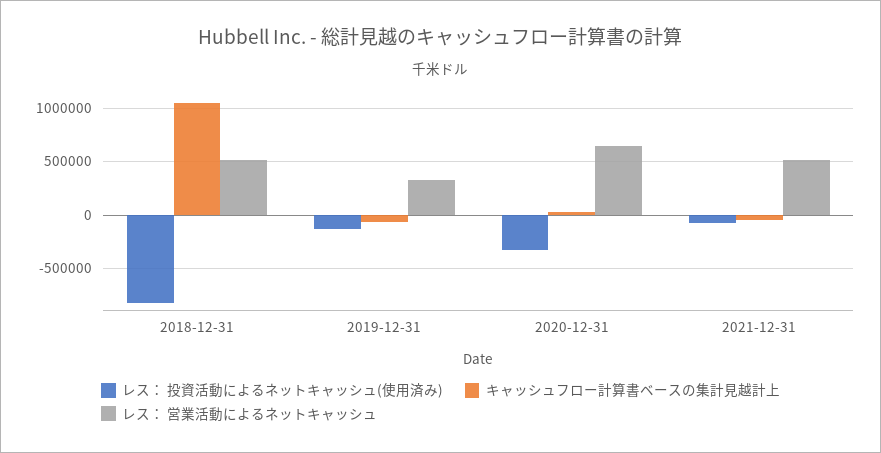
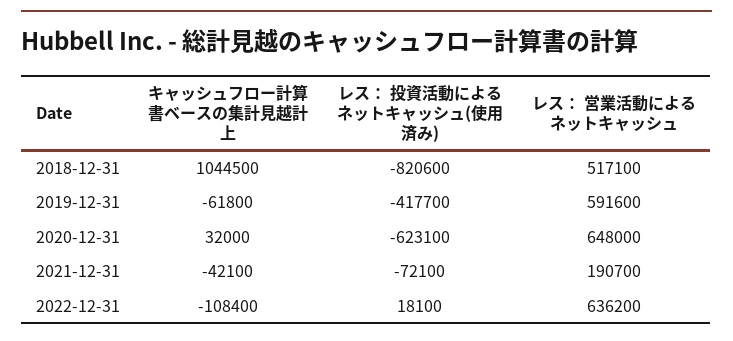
レス： 投資活動によるネットキャッシュ(使用済み), 2019-12-31: -100000 -> -417700
レス： 営業活動によるネットキャッシュ, 2019-12-31: 300000 -> 591600
レス： 投資活動によるネットキャッシュ(使用済み), 2020-12-31: -300000 -> -623100
レス： 営業活動によるネットキャッシュ, 2021-12-31: 500000 -> 190700
キャッシュフロー計算書ベースの集計見越計上, 2022-12-31: none -> -108400
レス： 投資活動によるネットキャッシュ(使用済み), 2022-12-31: none -> 18100
レス： 営業活動によるネットキャッシュ, 2022-12-31: none -> 636200

